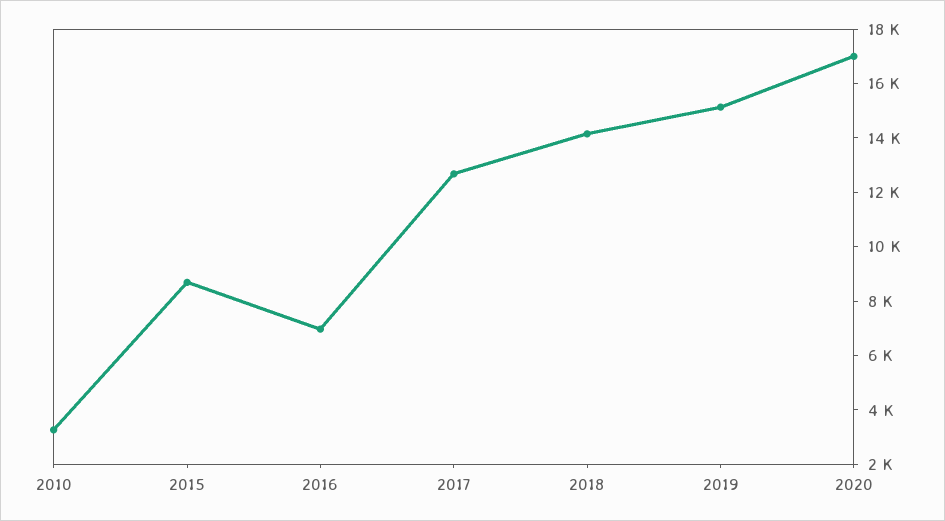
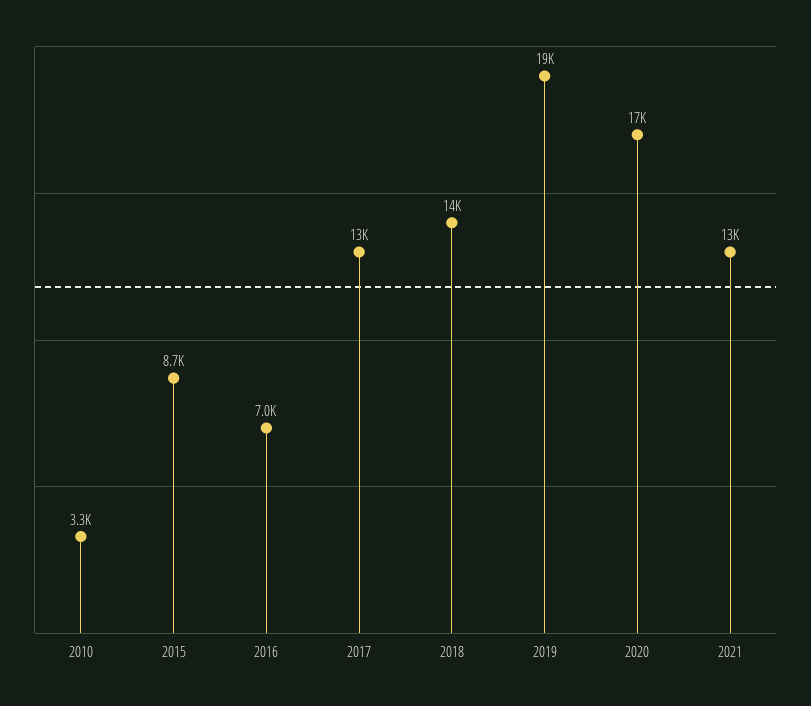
2019: 15000 -> 19000
2021: none -> 13000

